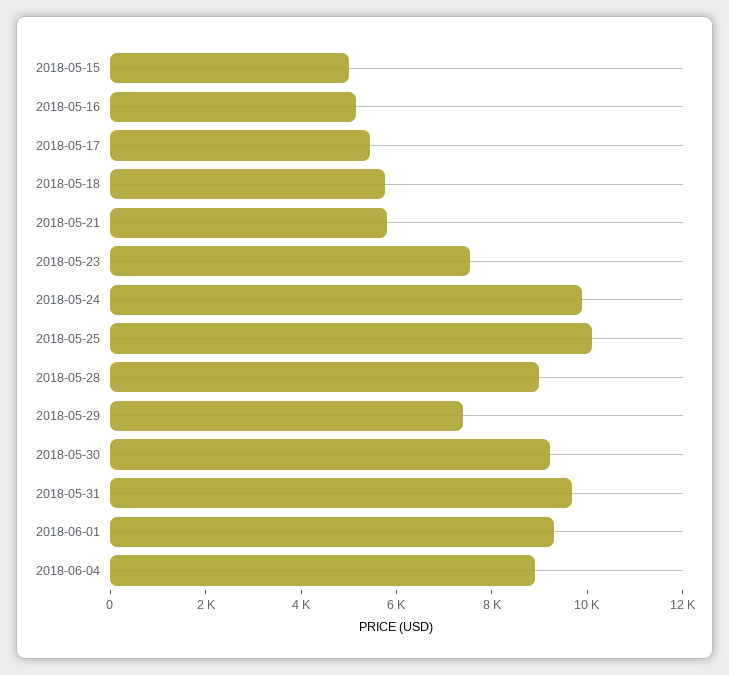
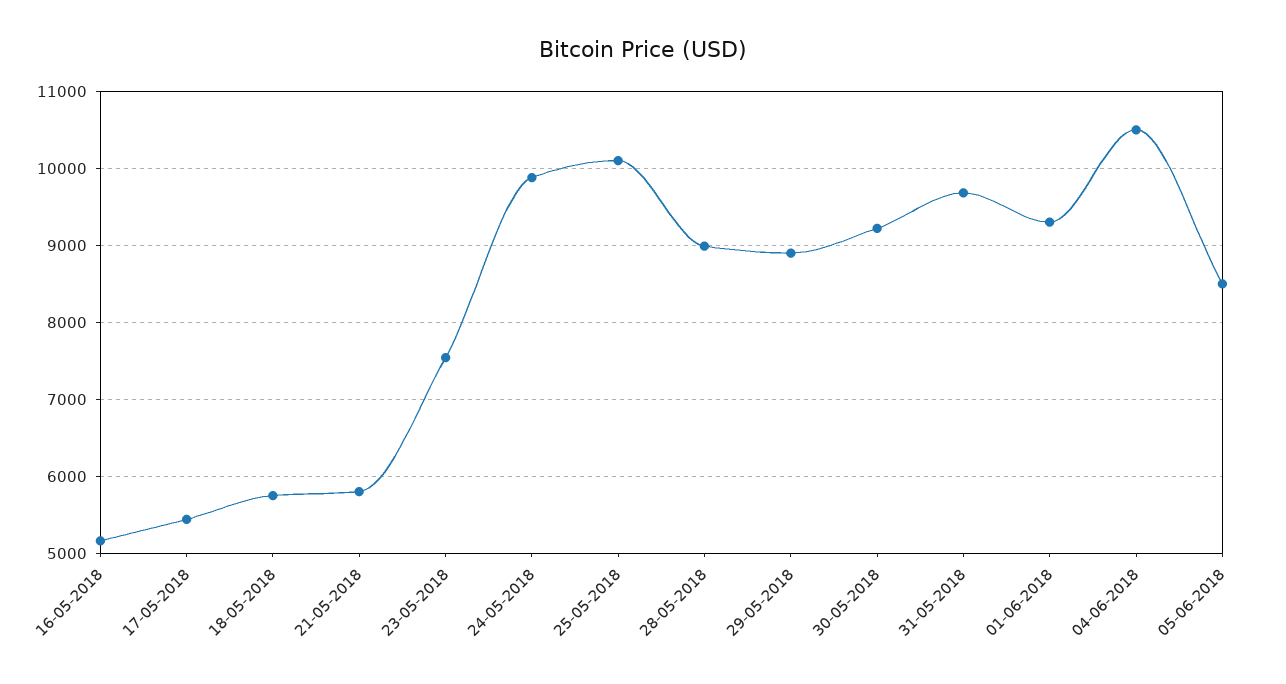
2018-05-15: 5000 -> none
2018-05-29: 7500 -> 8900
2018-06-04: 9000 -> 10500
05-06-2018: none -> 8500

